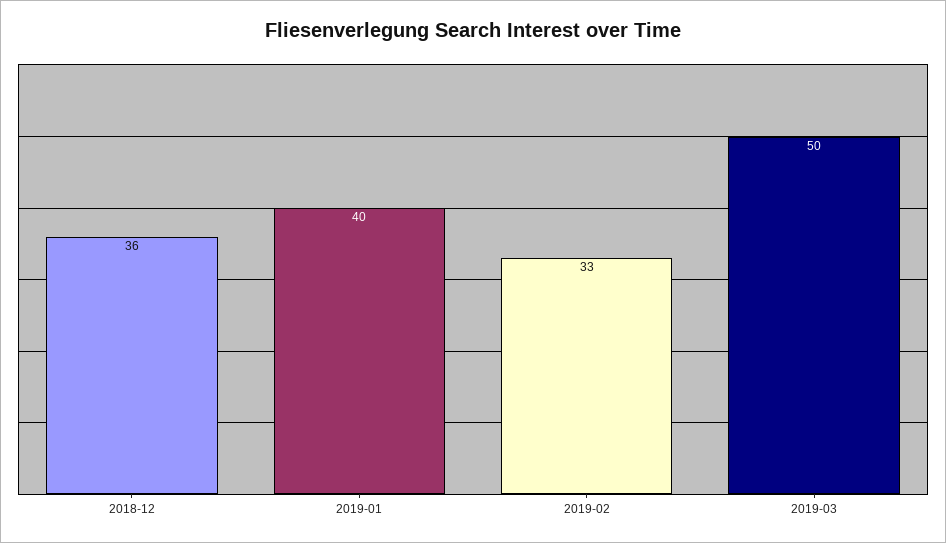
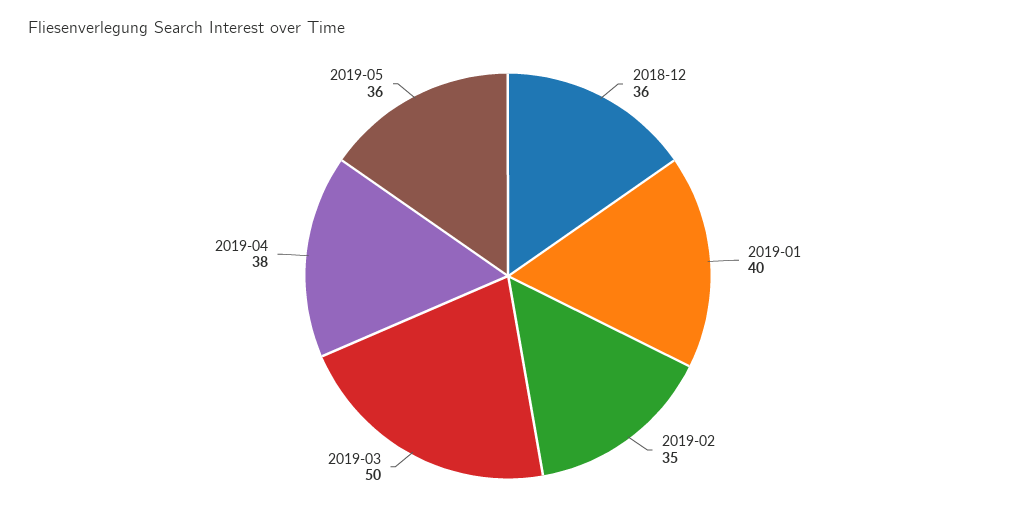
2019-02: 33 -> 35
2019-04: none -> 38
2019-05: none -> 36

